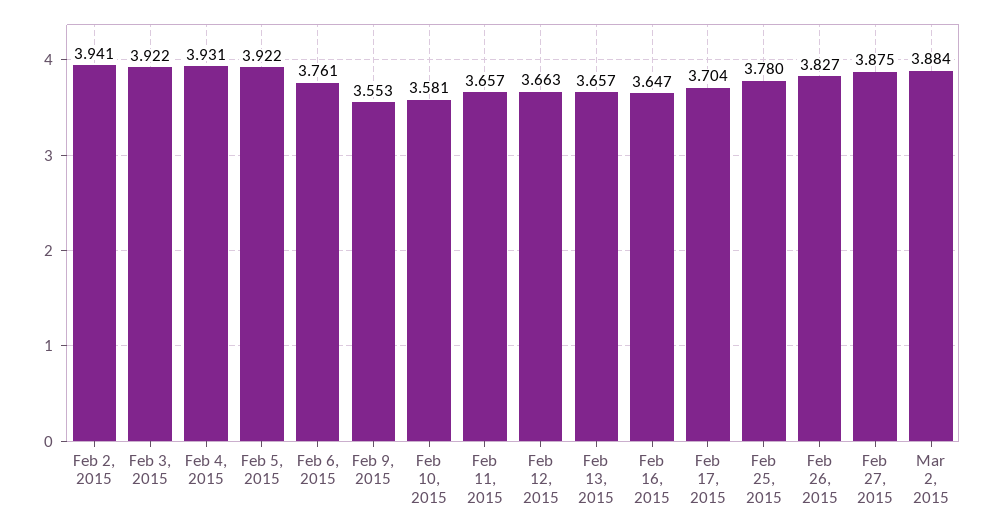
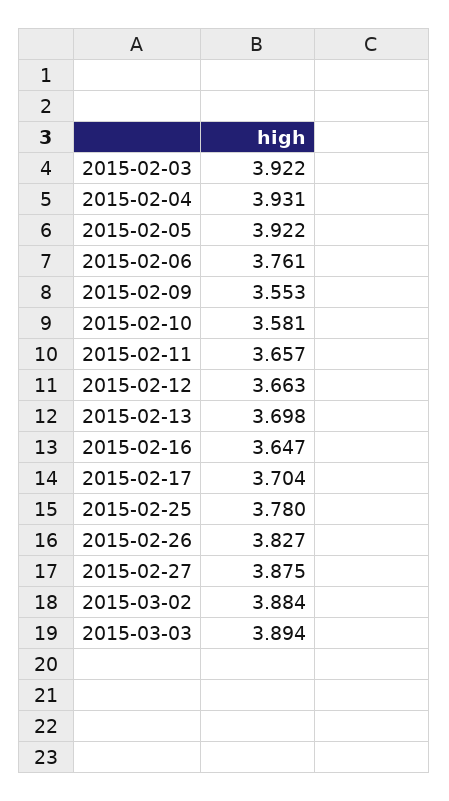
Feb 2, 2015: 3.941 -> none
Feb 13, 2015: 3.657 -> 3.698
2015-03-03: none -> 3.894

